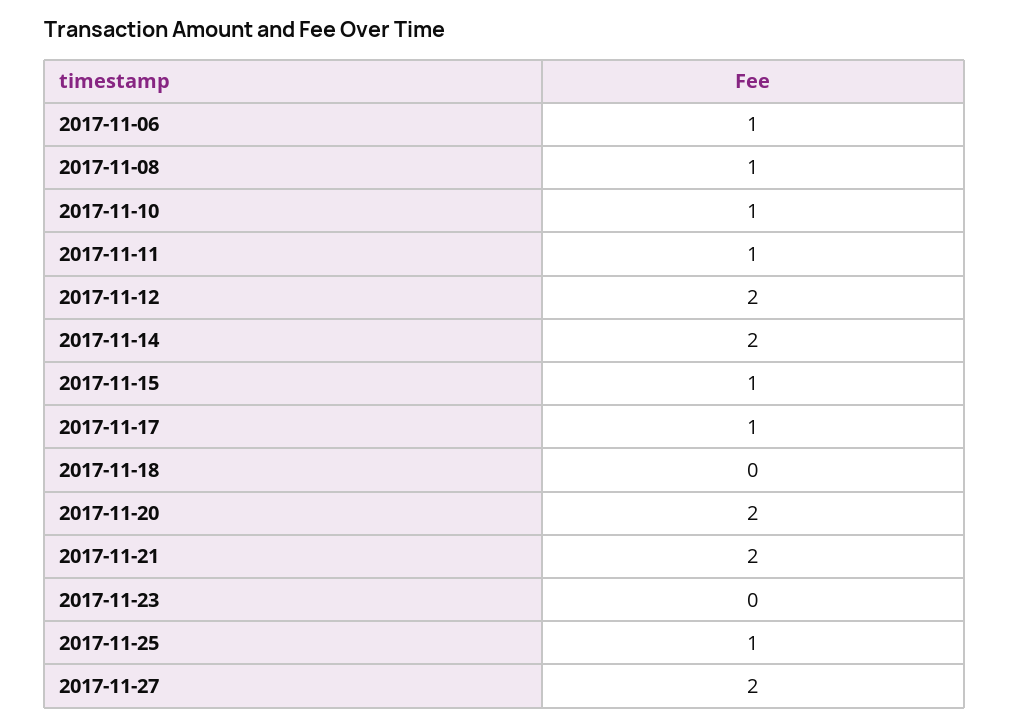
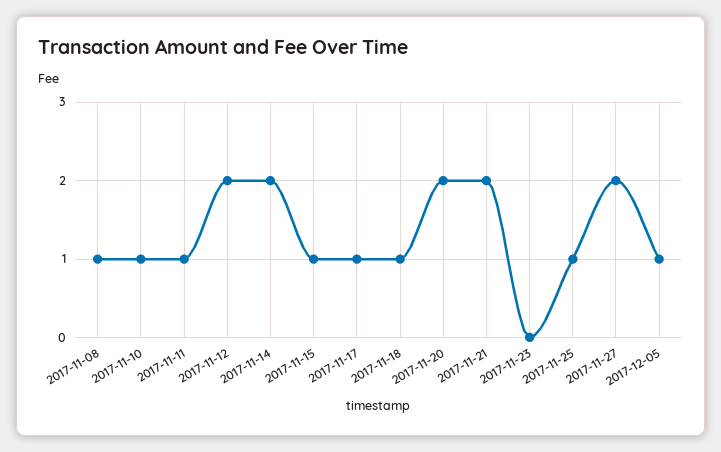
2017-11-06: 1 -> none
2017-11-18: 0 -> 1
2017-12-05: none -> 1

